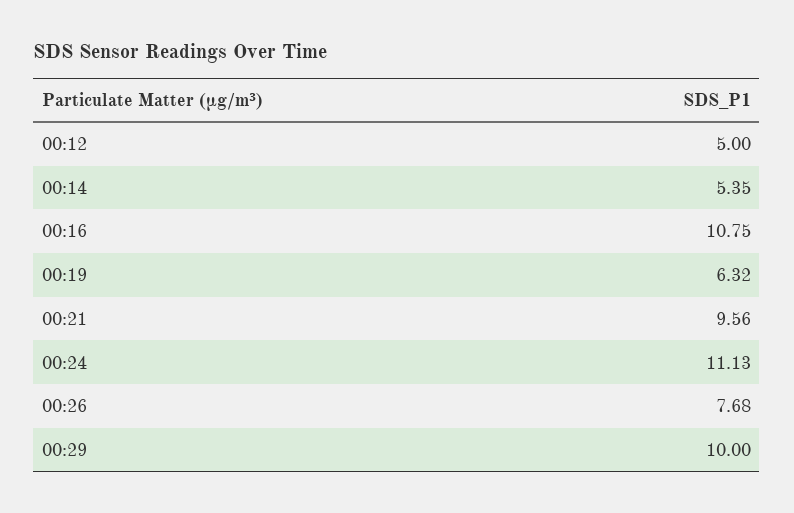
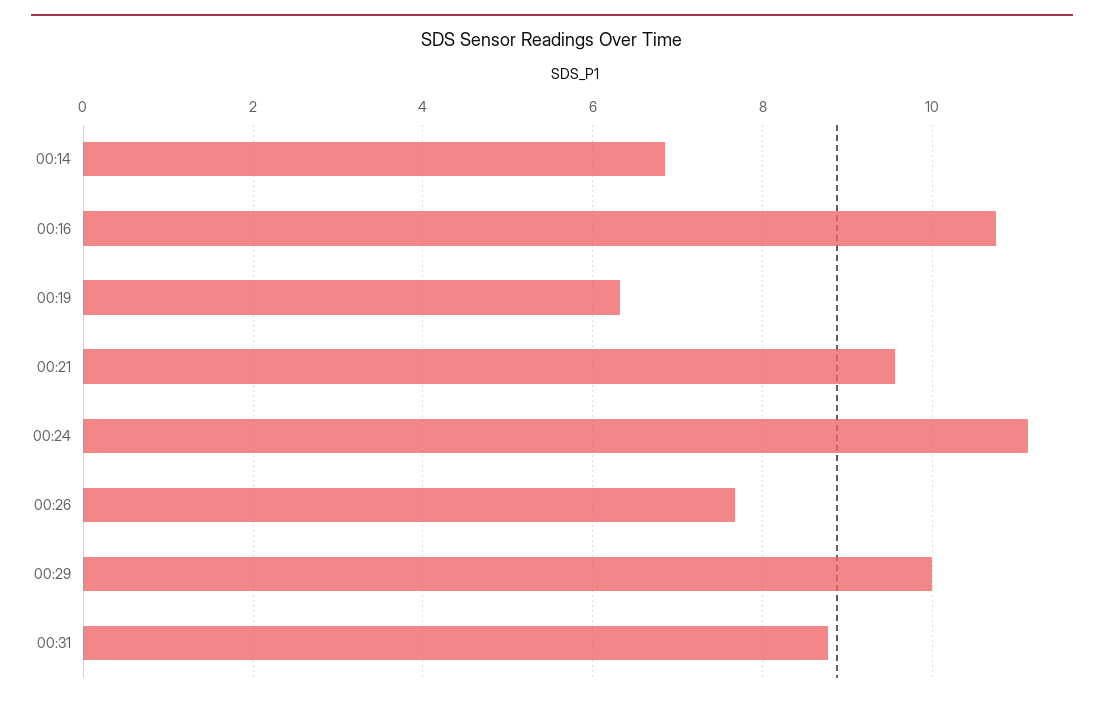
00:12: 5 -> none
00:14: 5.35 -> 6.8
00:31: none -> 8.8

